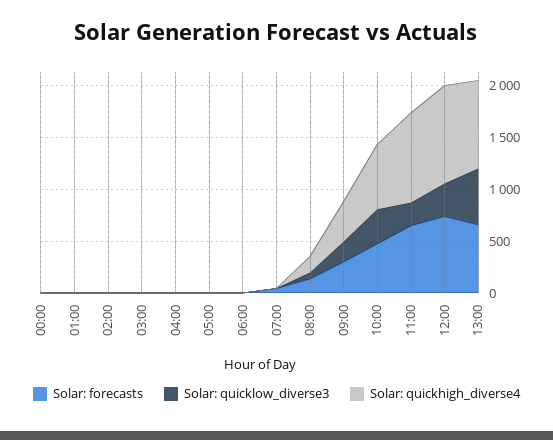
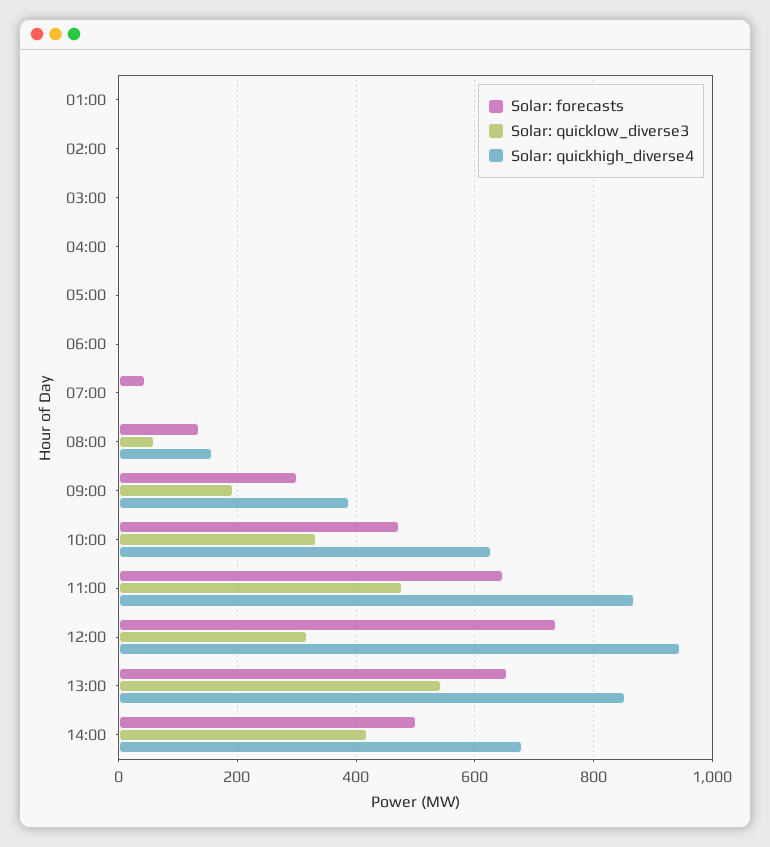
Solar: forecasts, 00:00: 0 -> none
Solar: quicklow_diverse3, 00:00: 0 -> none
Solar: quickhigh_diverse4, 00:00: 0 -> none
Solar: quicklow_diverse3, 11:00: 200 -> 480
Solar: forecasts, 14:00: none -> 500
Solar: quicklow_diverse3, 14:00: none -> 420
Solar: quickhigh_diverse4, 14:00: none -> 680

